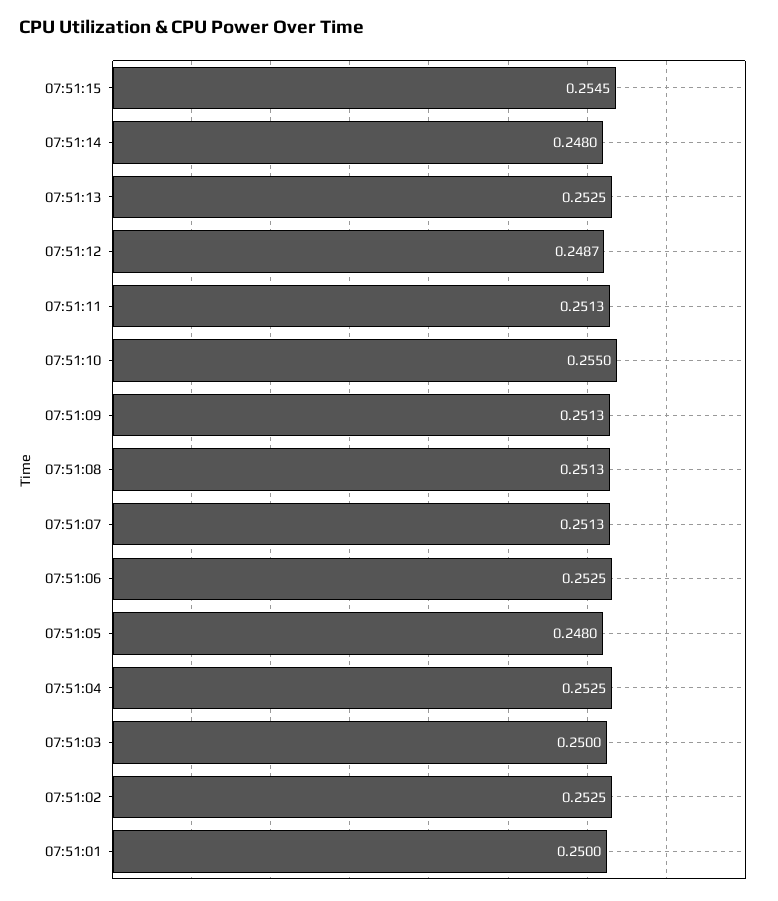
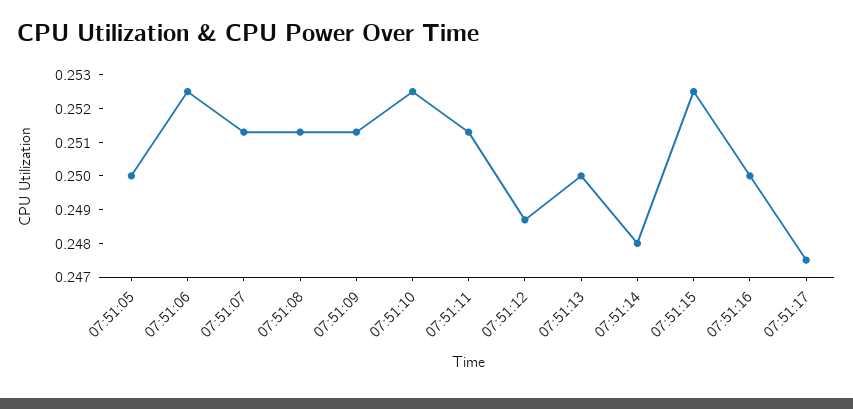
07:51:15: 0.2545 -> 0.2525
07:51:13: 0.2525 -> 0.25
07:51:10: 0.255 -> 0.2525
07:51:05: 0.248 -> 0.25
07:51:04: 0.2525 -> none
07:51:03: 0.25 -> none
07:51:02: 0.2525 -> none
07:51:01: 0.25 -> none
07:51:16: none -> 0.25
07:51:17: none -> 0.2475

